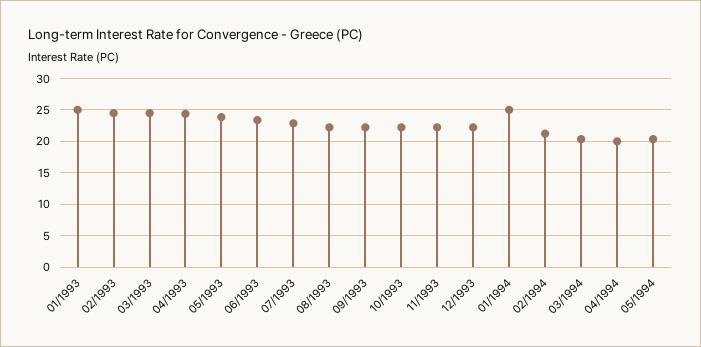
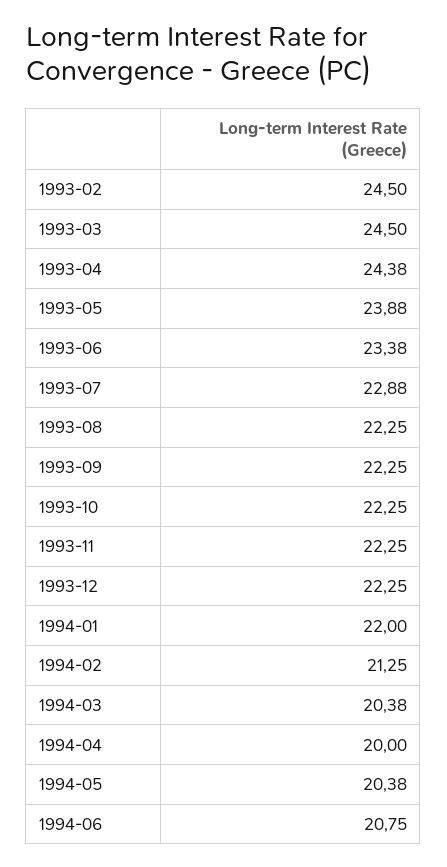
01/1993: 25 -> none
01/1994: 25 -> 22
1994-06: none -> 20.75

